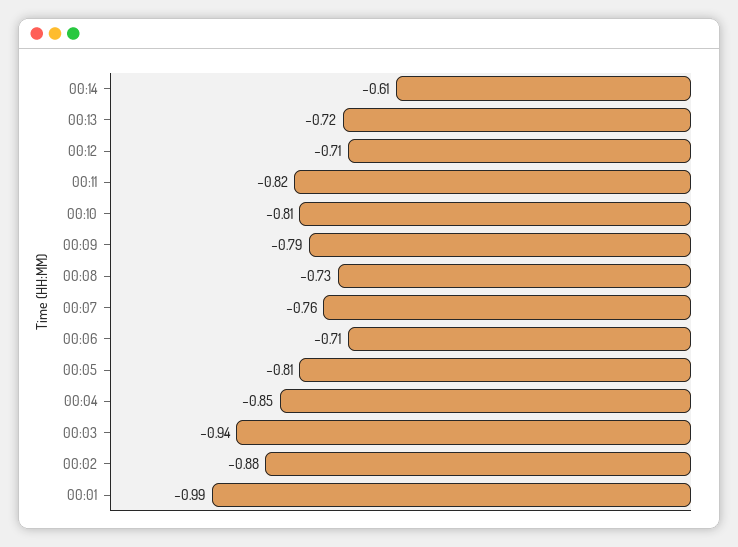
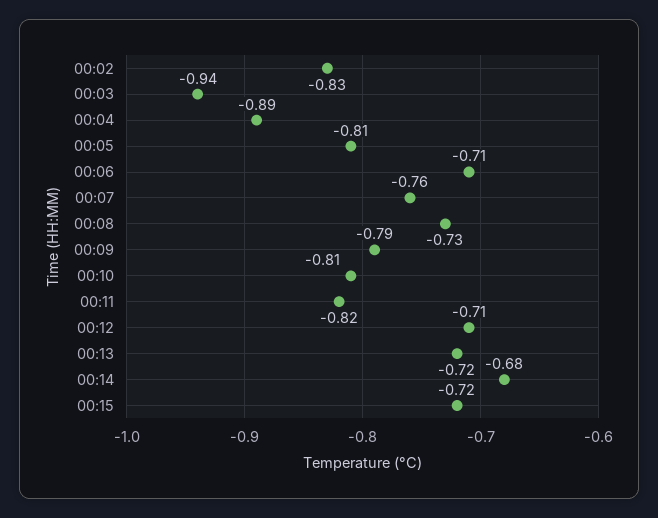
00:14: -0.61 -> -0.68
00:04: -0.85 -> -0.89
00:02: -0.88 -> -0.83
00:01: -0.99 -> none
00:15: none -> -0.72

